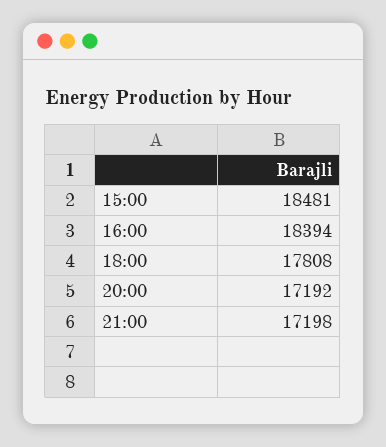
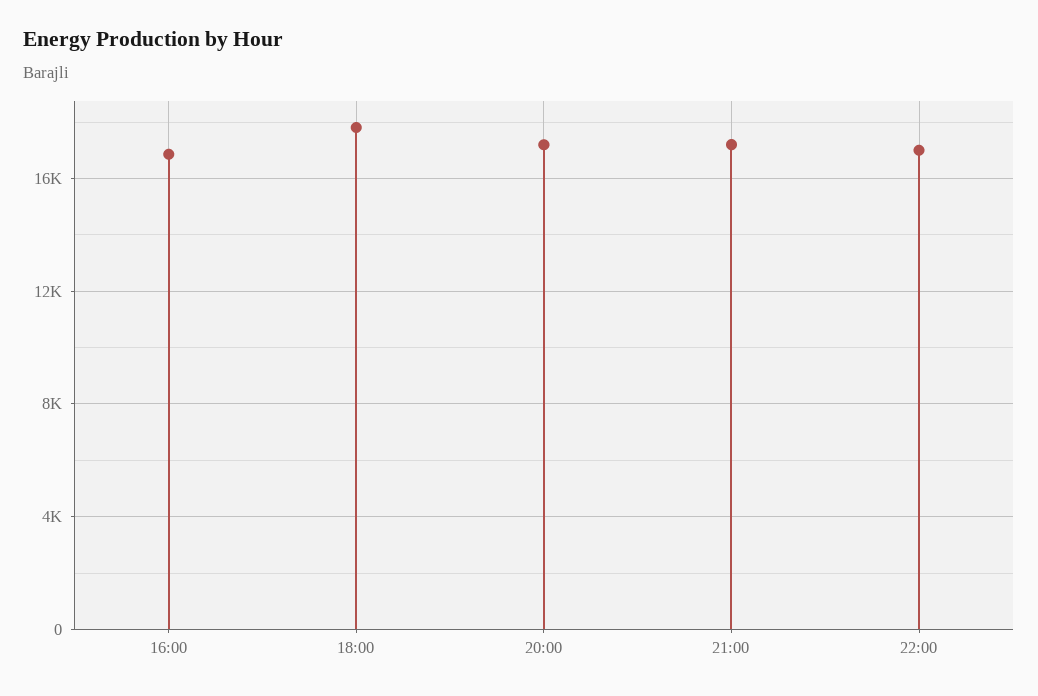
15:00: 18481 -> none
16:00: 18394 -> 17000
22:00: none -> 17000

